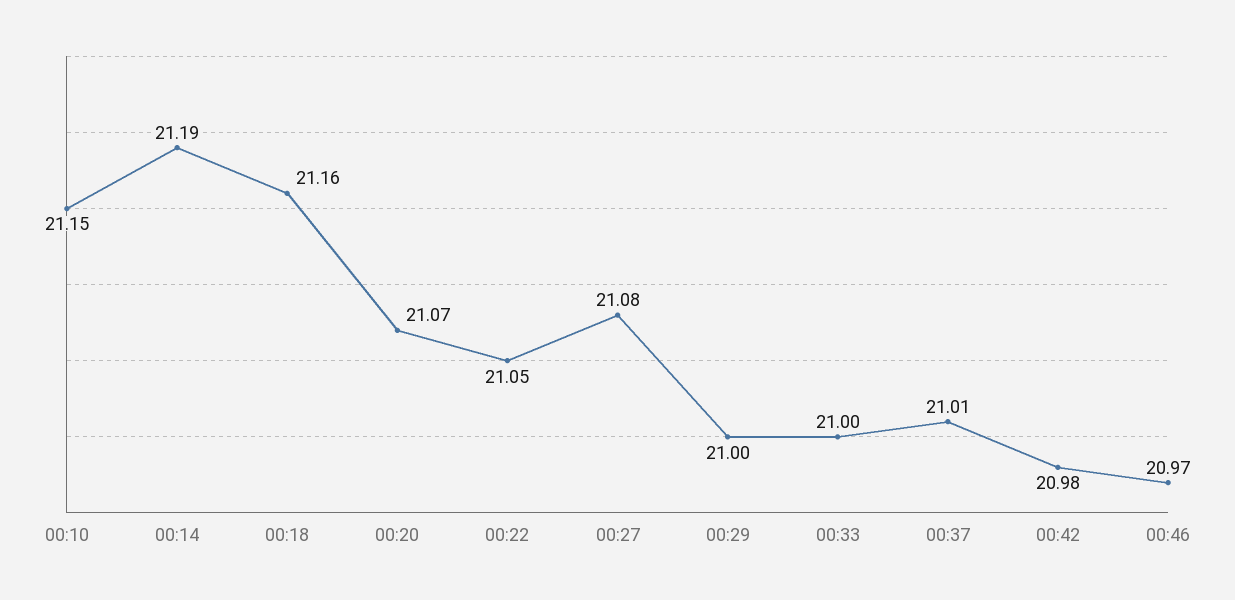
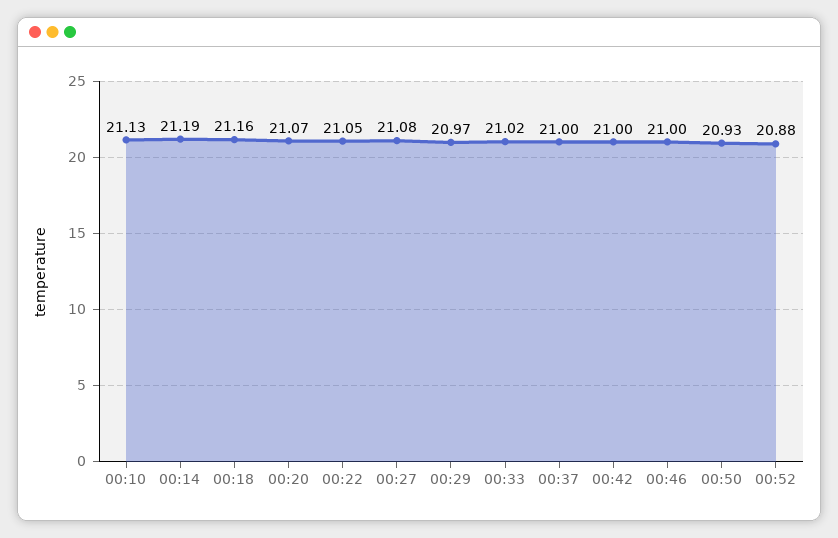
00:10: 21.15 -> 21.13
00:29: 21 -> 20.97
00:33: 21 -> 21.02
00:37: 21.01 -> 21
00:42: 20.98 -> 21
00:46: 20.97 -> 21
00:50: none -> 20.93
00:52: none -> 20.88

